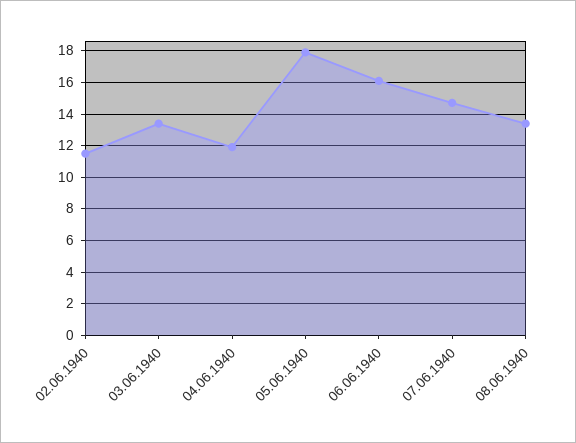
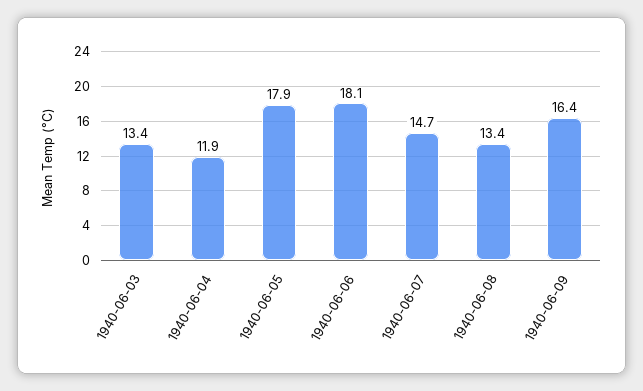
02.06.1940: 11.5 -> none
06.06.1940: 16 -> 18.1
1940-06-09: none -> 16.4

